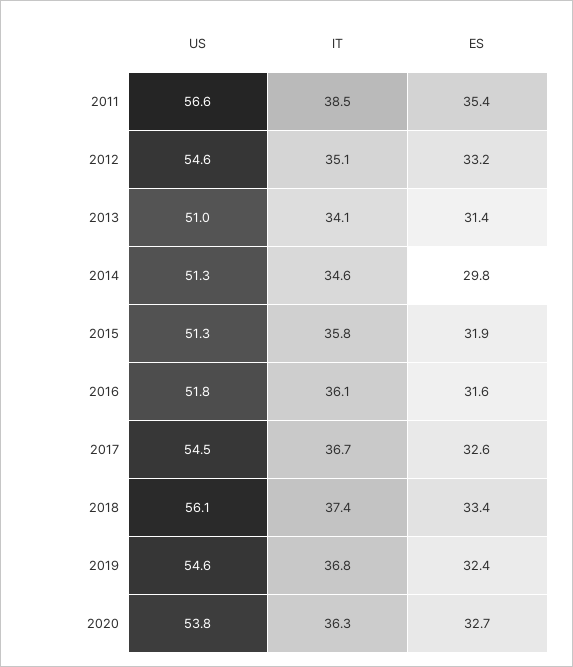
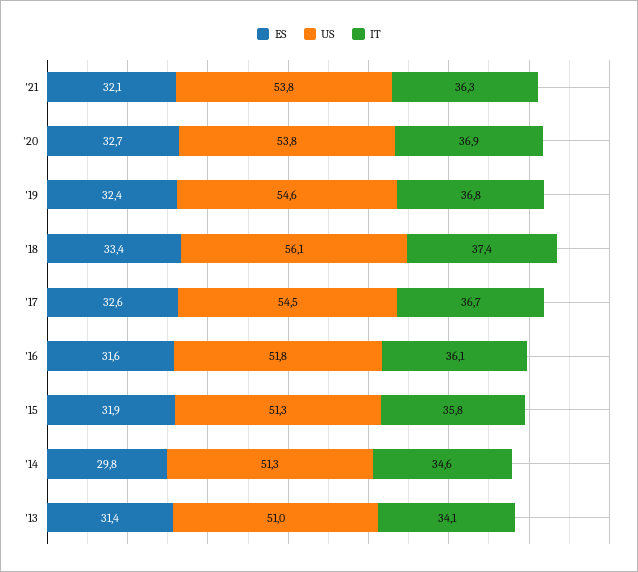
US, 2011: 56.6 -> none
IT, 2011: 38.5 -> none
ES, 2011: 35.4 -> none
US, 2012: 54.6 -> none
IT, 2012: 35.1 -> none
ES, 2012: 33.2 -> none
IT, 2020: 36.3 -> 36.9
ES, '21: none -> 32.1
US, '21: none -> 53.8
IT, '21: none -> 36.3

